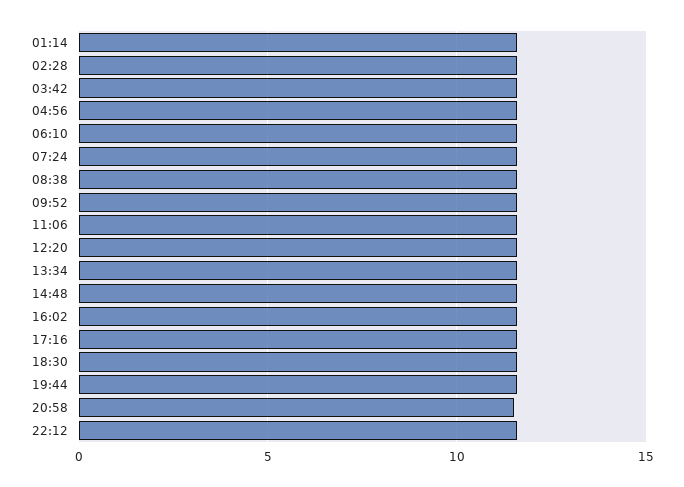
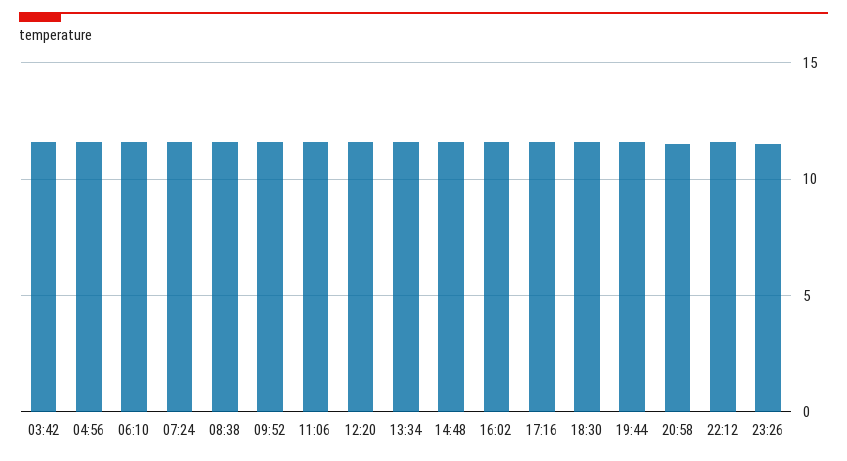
01:14: 11.5 -> none
02:28: 11.5 -> none
23:26: none -> 11.5

